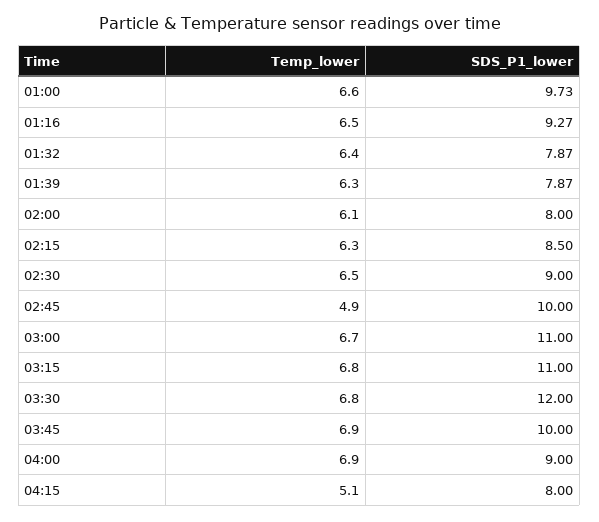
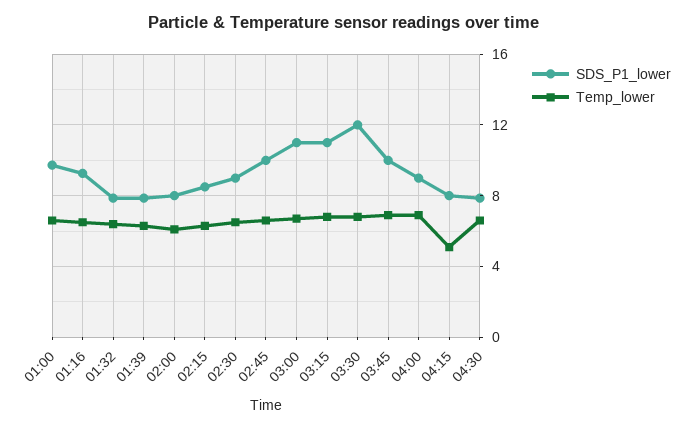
Temp_lower, 02:45: 4.9 -> 6.5
SDS_P1_lower, 04:30: none -> 8
Temp_lower, 04:30: none -> 6.5

